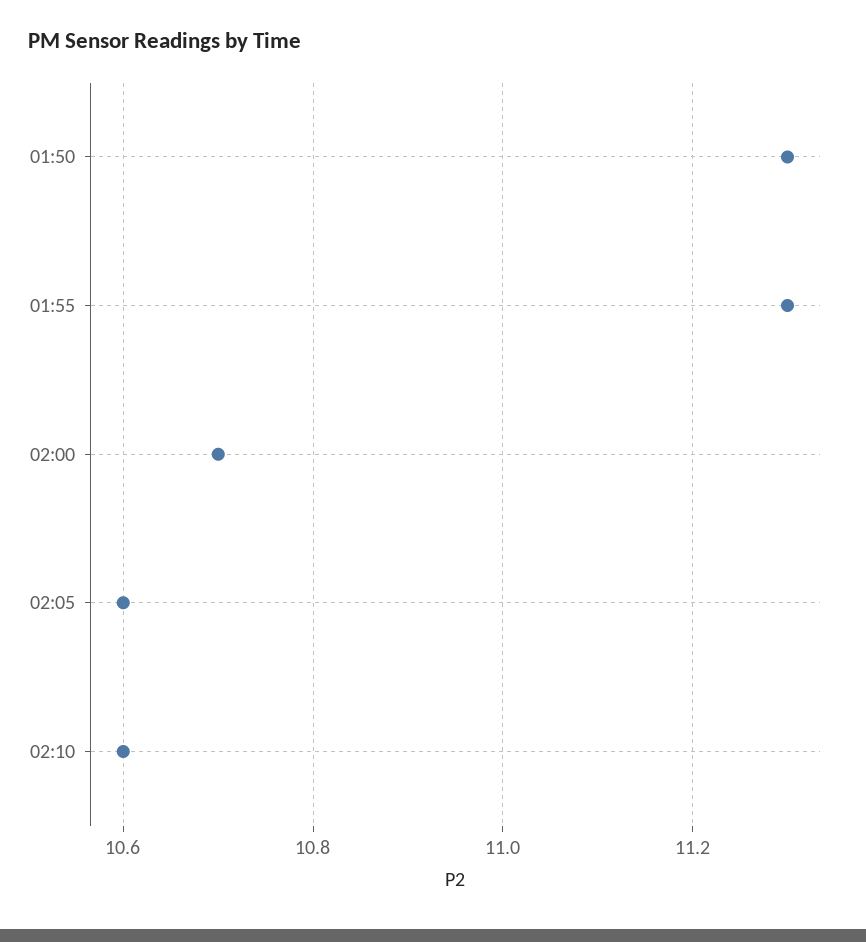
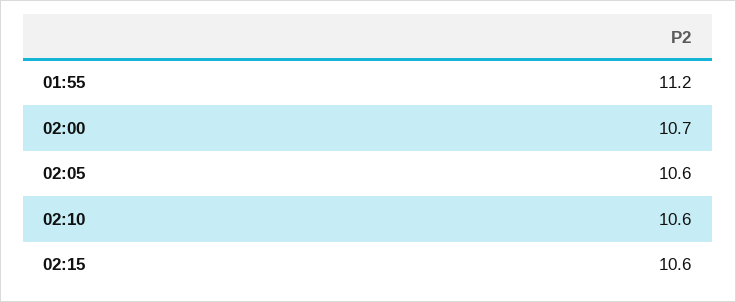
01:50: 11.3 -> none
01:55: 11.3 -> 11.2
02:15: none -> 10.6

